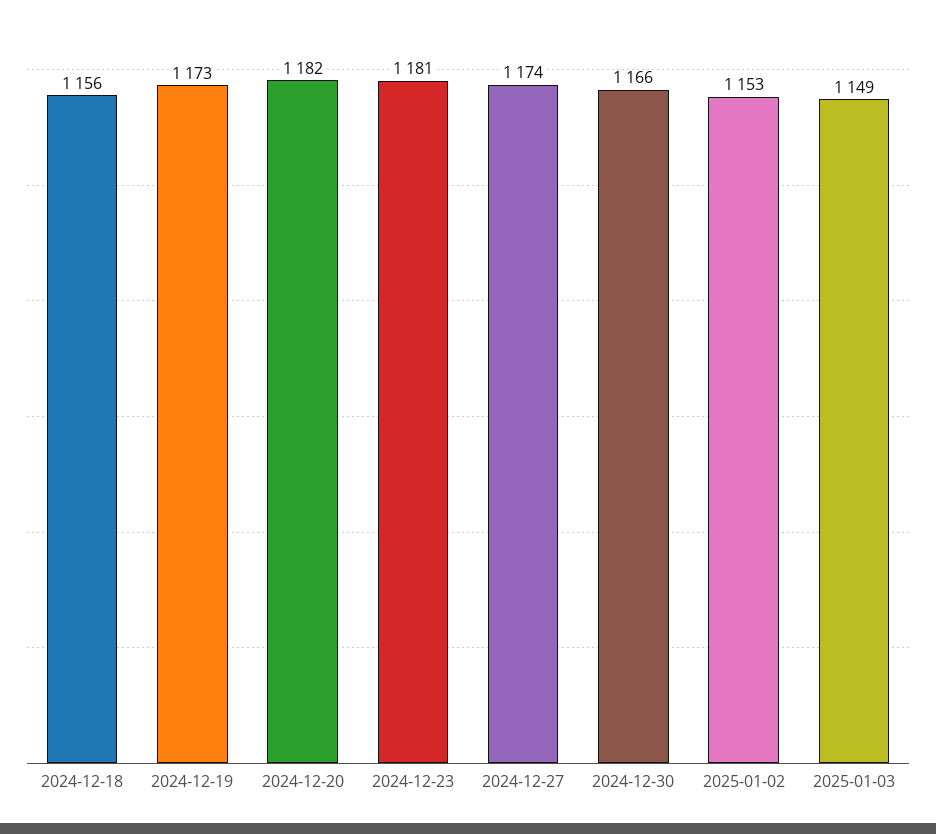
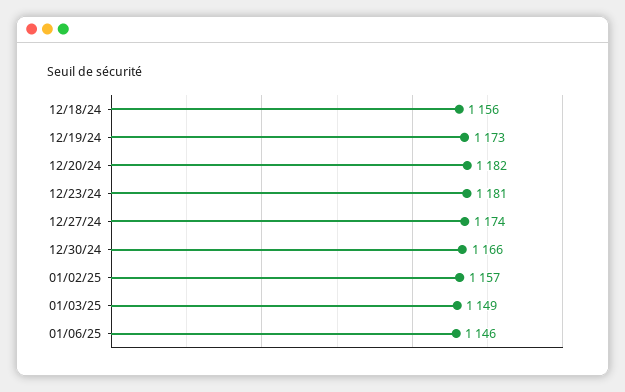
2025-01-02: 1153 -> 1157
01/06/25: none -> 1146

